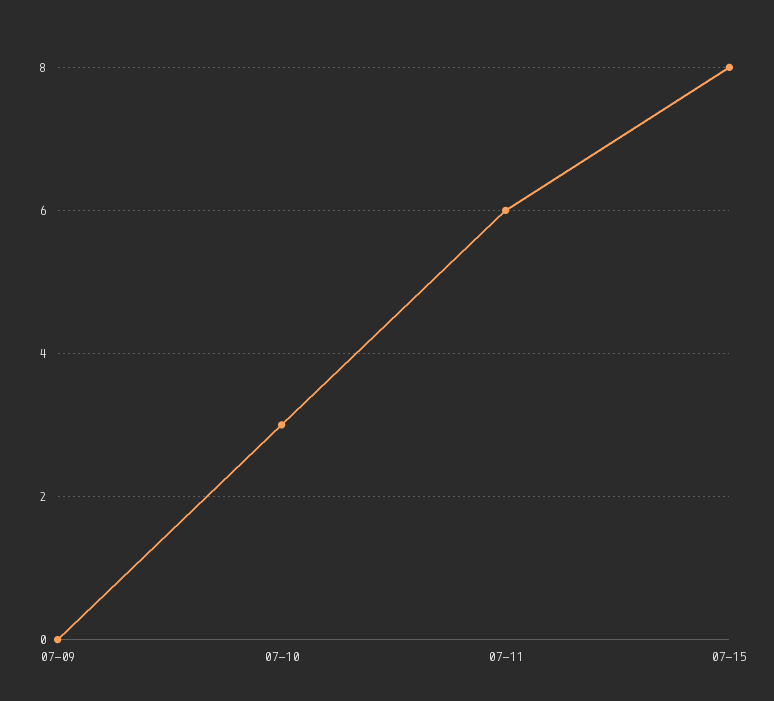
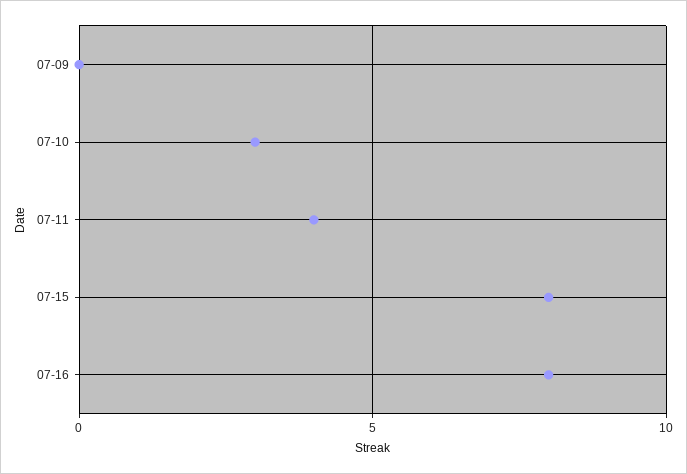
07-11: 6 -> 4
07-16: none -> 8

